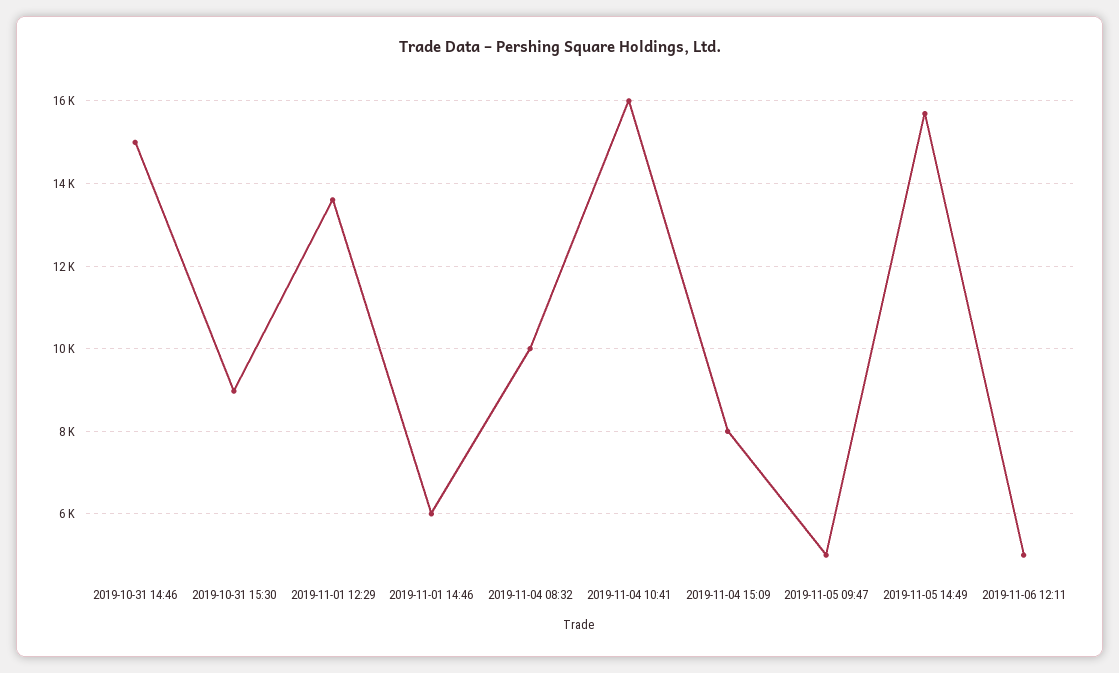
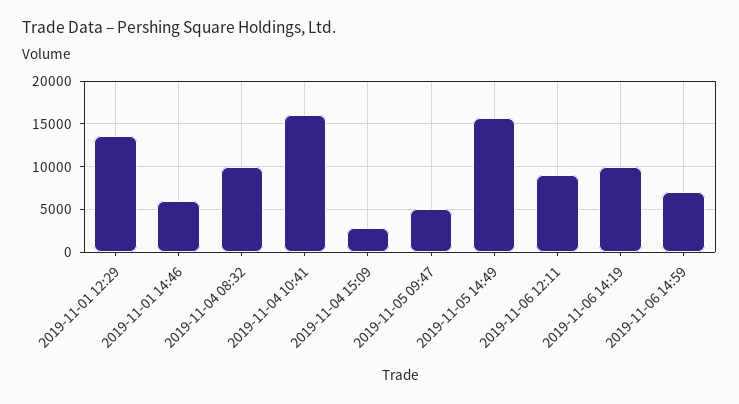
2019-10-31 14:46: 15000 -> none
2019-10-31 15:30: 9000 -> none
2019-11-04 15:09: 8000 -> 3000
2019-11-06 12:11: 5000 -> 9000
2019-11-06 14:19: none -> 10000
2019-11-06 14:59: none -> 7000

